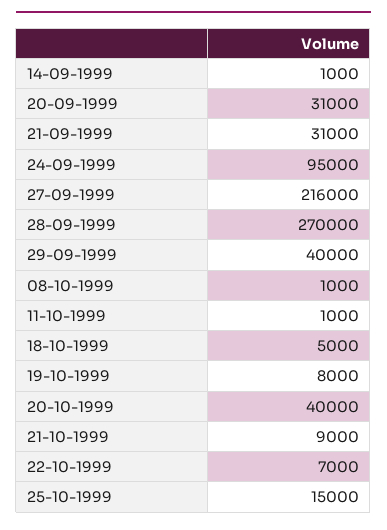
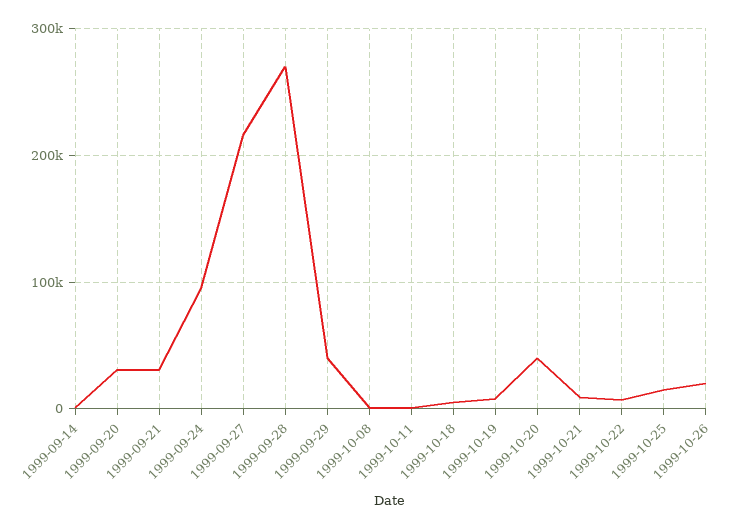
1999-10-26: none -> 20000

